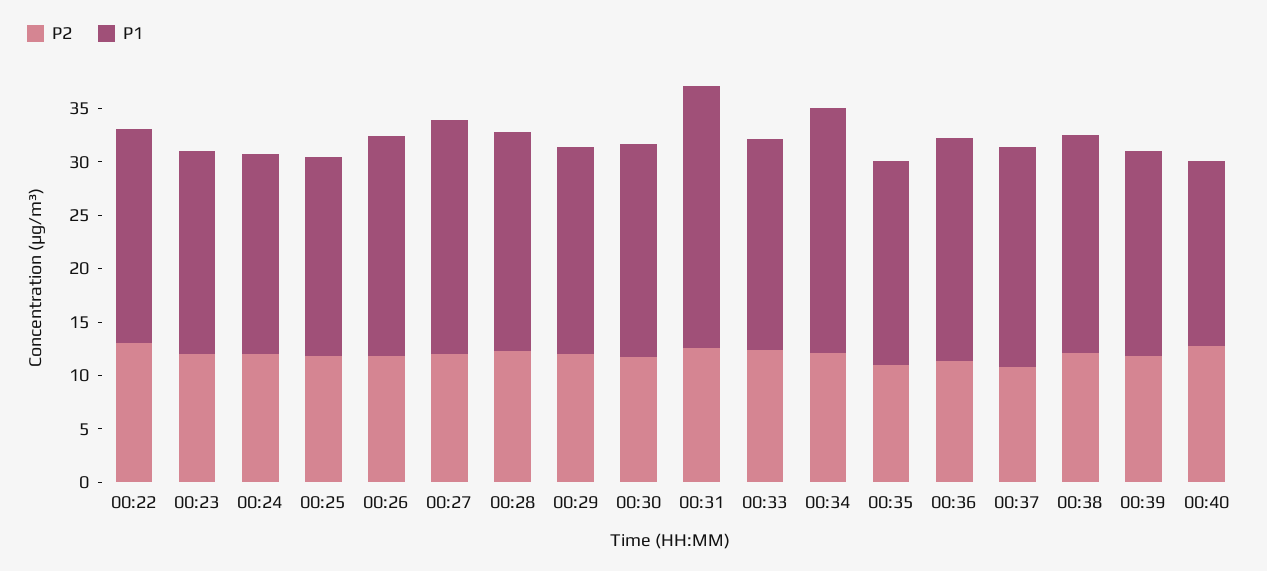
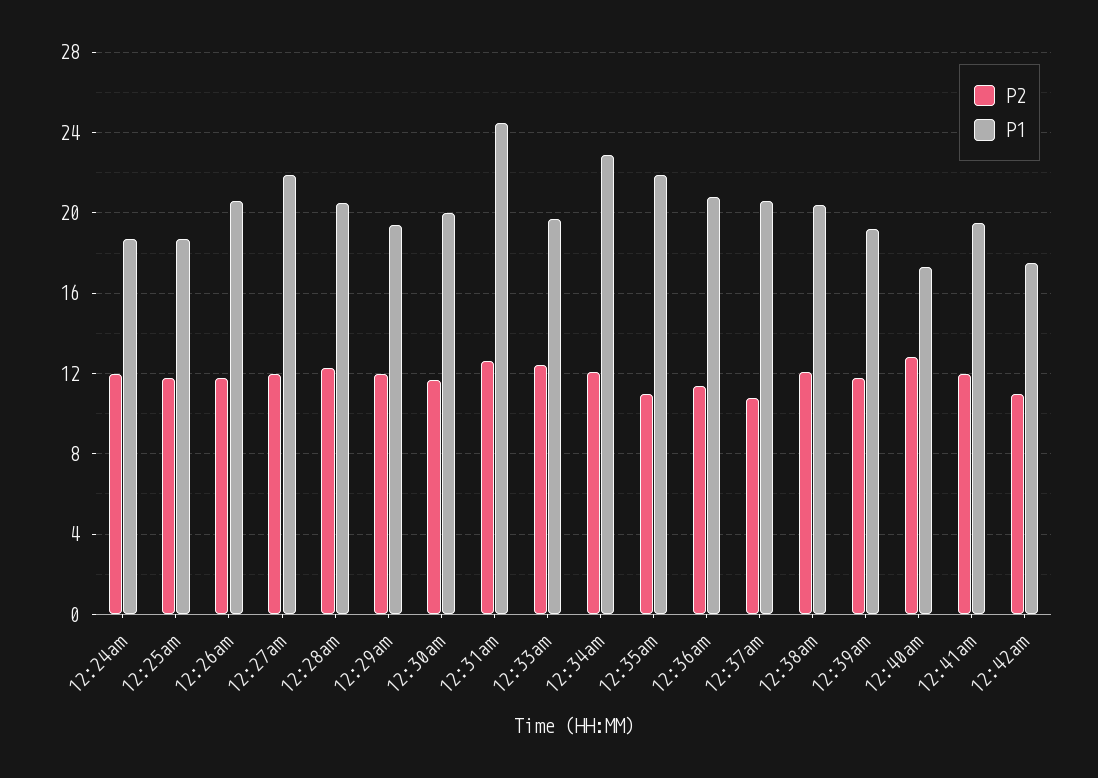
P2, 00:22: 13 -> none
P1, 00:22: 20 -> none
P2, 00:23: 12 -> none
P1, 00:23: 19 -> none
P1, 00:35: 19 -> 22
P2, 12:41am: none -> 12
P1, 12:41am: none -> 19.5
P2, 12:42am: none -> 11
P1, 12:42am: none -> 17.5

